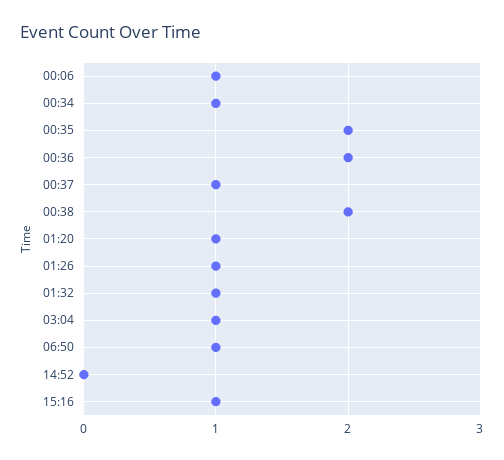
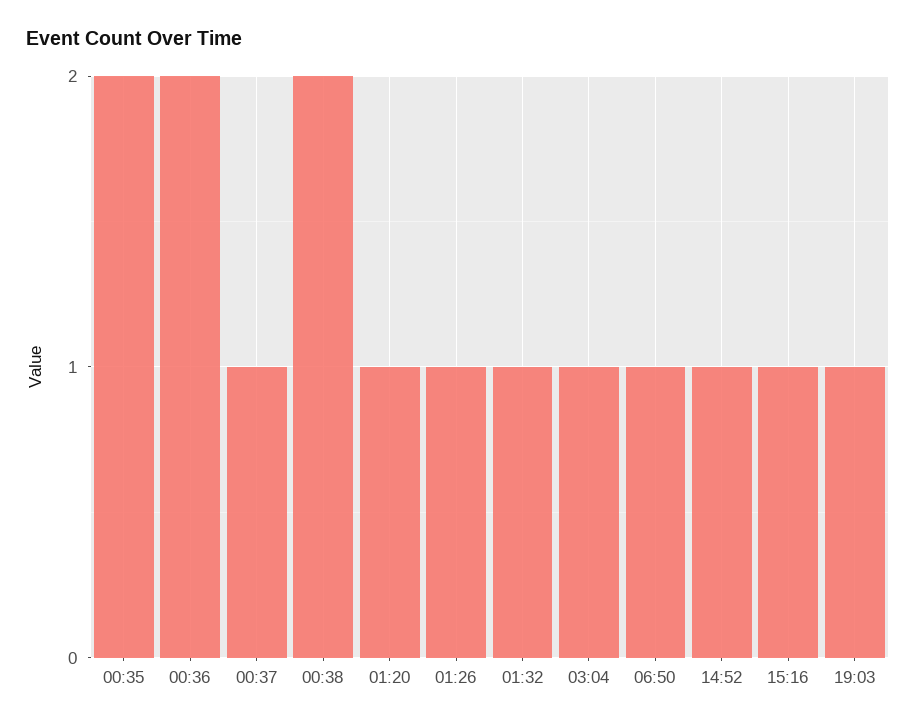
00:06: 1 -> none
00:34: 1 -> none
14:52: 0 -> 1
19:03: none -> 1

